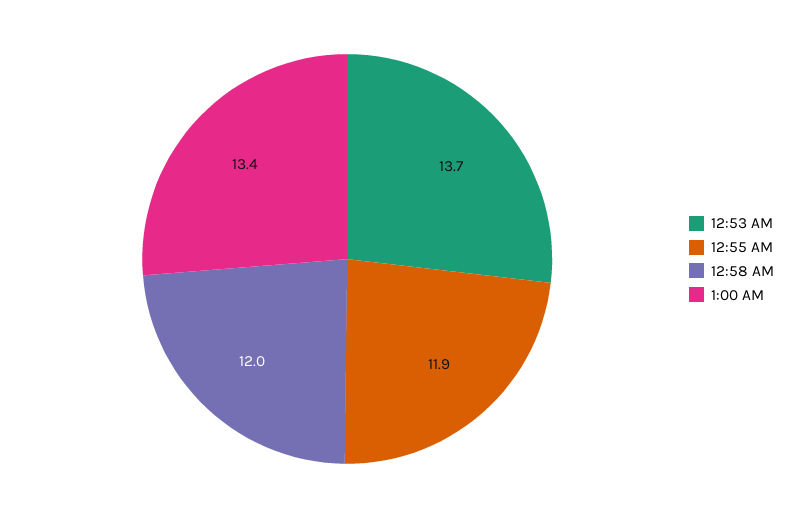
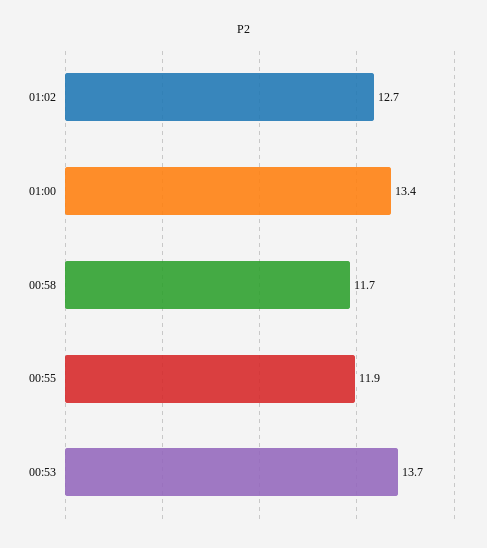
12:58 AM: 12 -> 11.7
01:02: none -> 12.7

